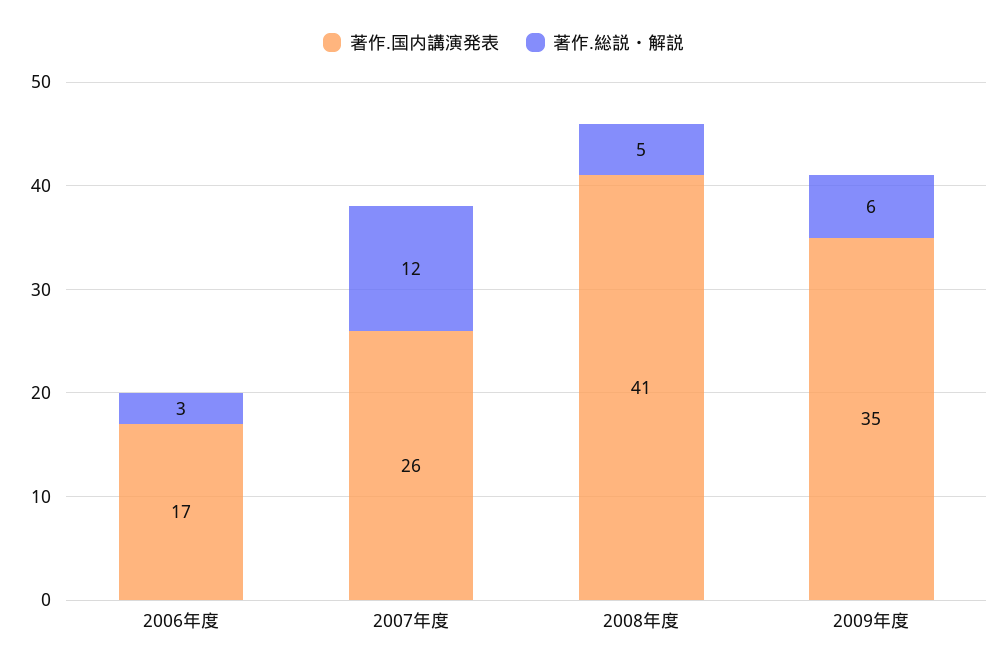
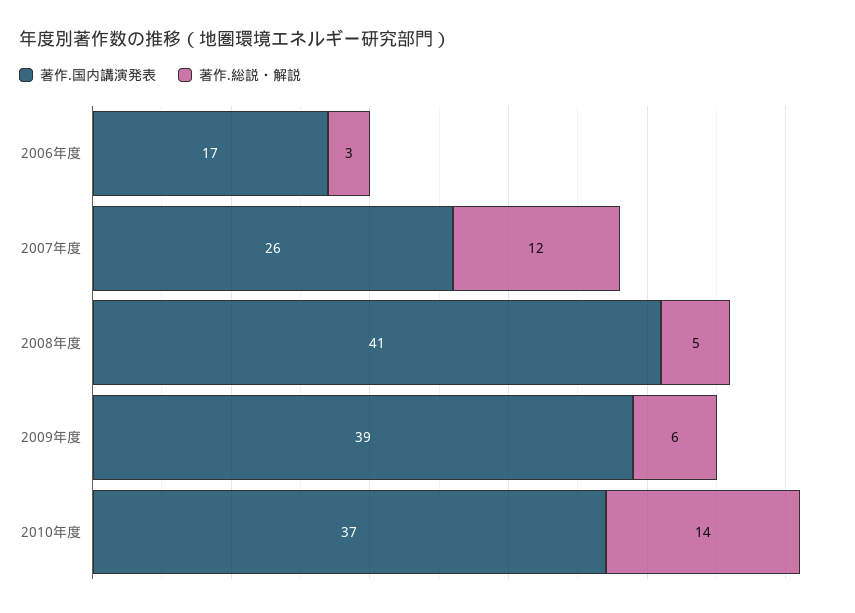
著作.国内講演発表, 2009年度: 35 -> 39
著作.国内講演発表, 2010年度: none -> 37
著作.総説・解説, 2010年度: none -> 14

